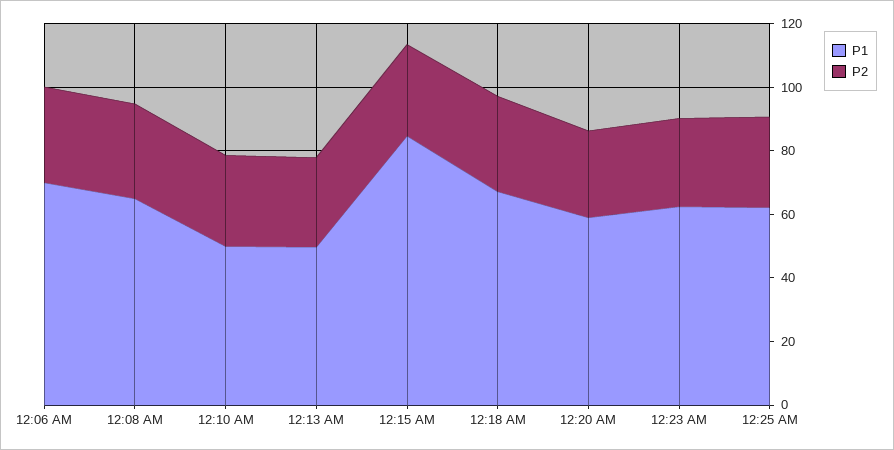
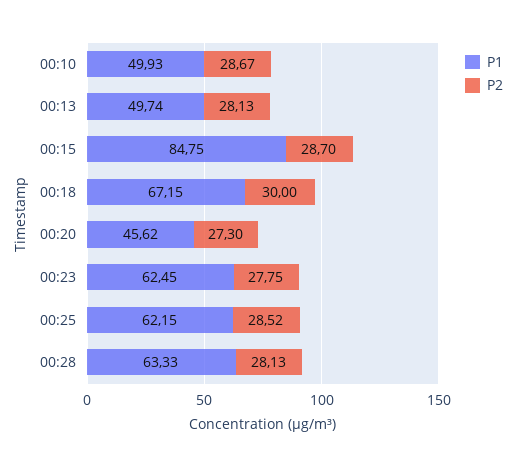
P1, 12:06 AM: 70 -> none
P2, 12:06 AM: 30 -> none
P1, 12:08 AM: 65 -> none
P2, 12:08 AM: 30 -> none
P1, 12:20 AM: 60 -> 45.62
P1, 00:28: none -> 63.33
P2, 00:28: none -> 28.13

